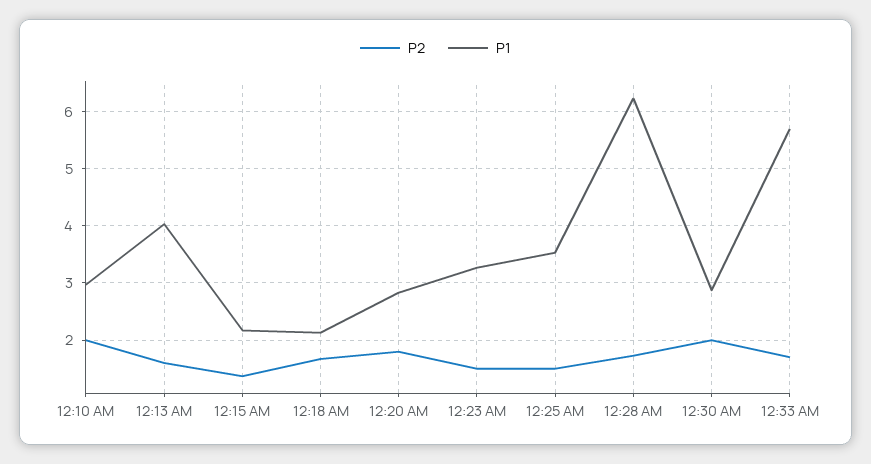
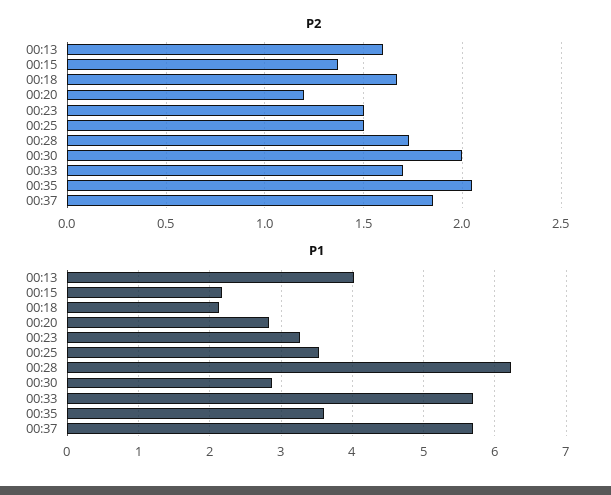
P2, 12:10 AM: 2 -> none
P1, 12:10 AM: 3 -> none
P2, 12:20 AM: 1.8 -> 1.2
P2, 00:35: none -> 2.05
P2, 00:37: none -> 1.85
P1, 00:35: none -> 3.6
P1, 00:37: none -> 5.7

